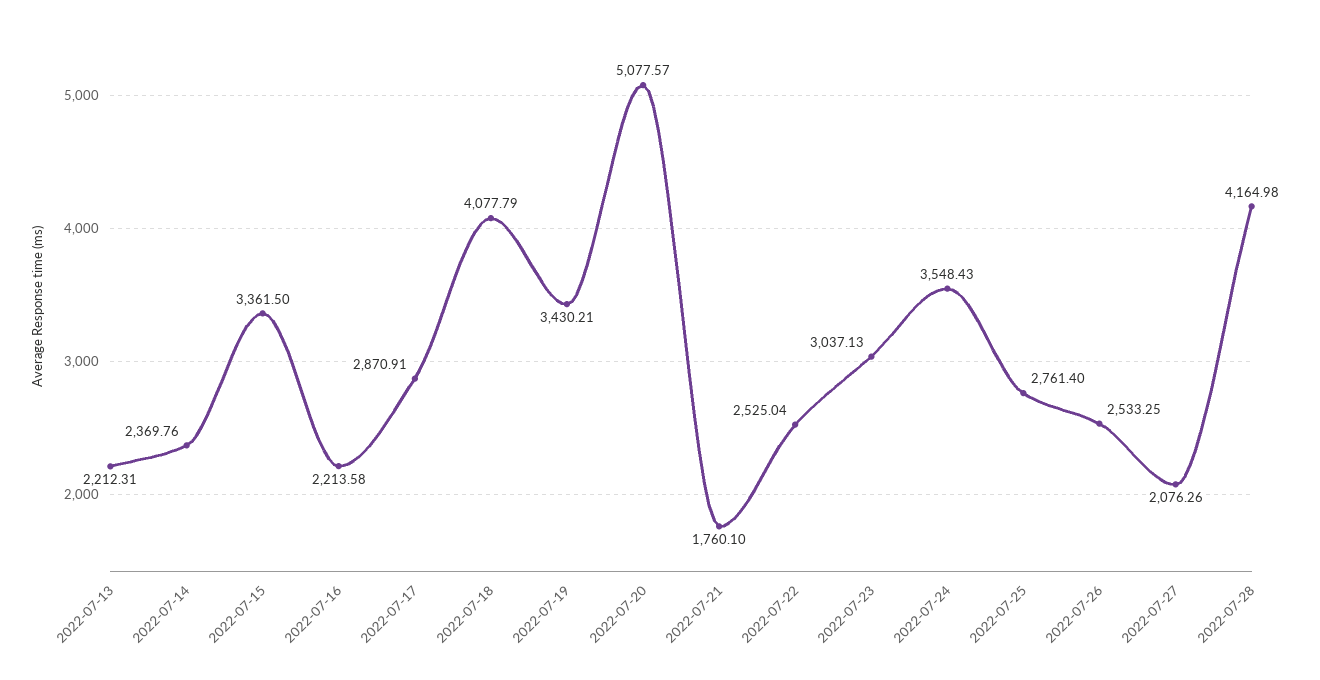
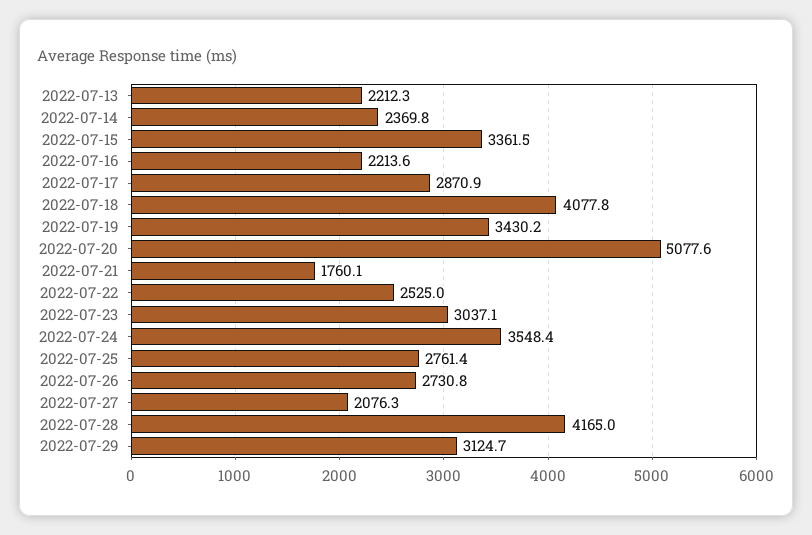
2022-07-26: 2533.25 -> 2730.8
2022-07-29: none -> 3124.7

